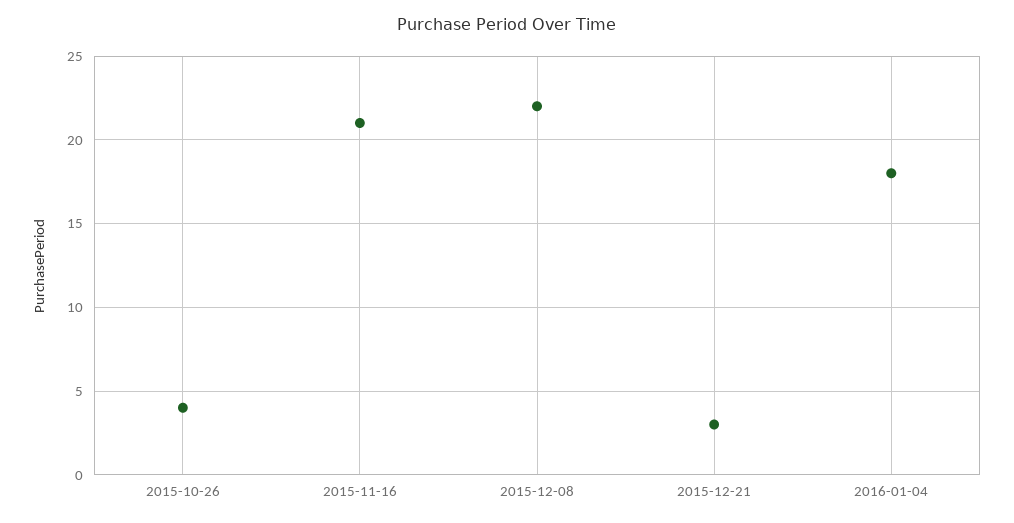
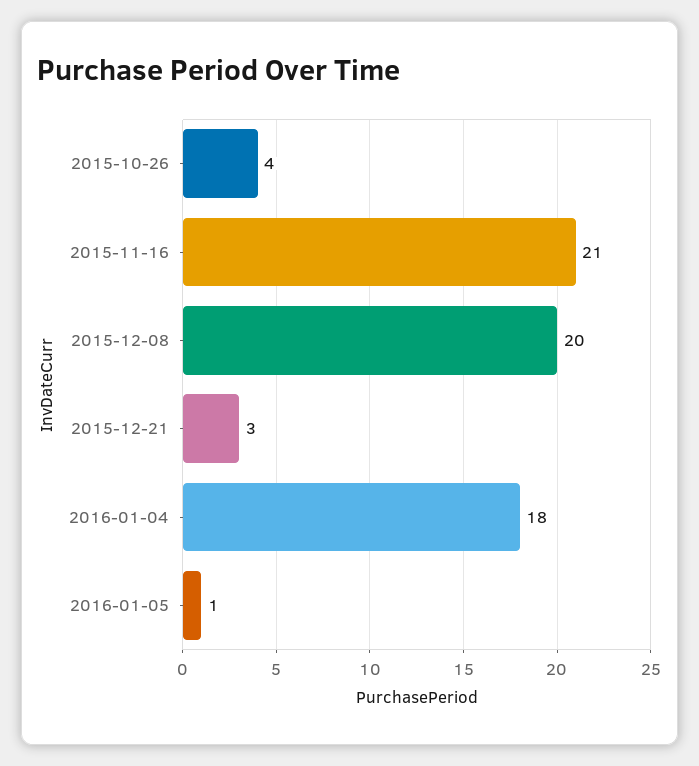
2015-12-08: 22 -> 20
2016-01-05: none -> 1

